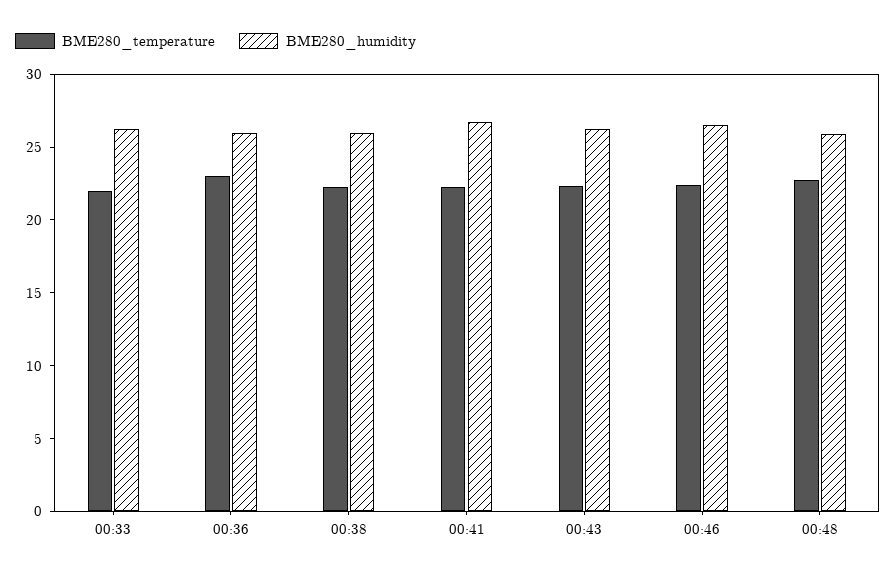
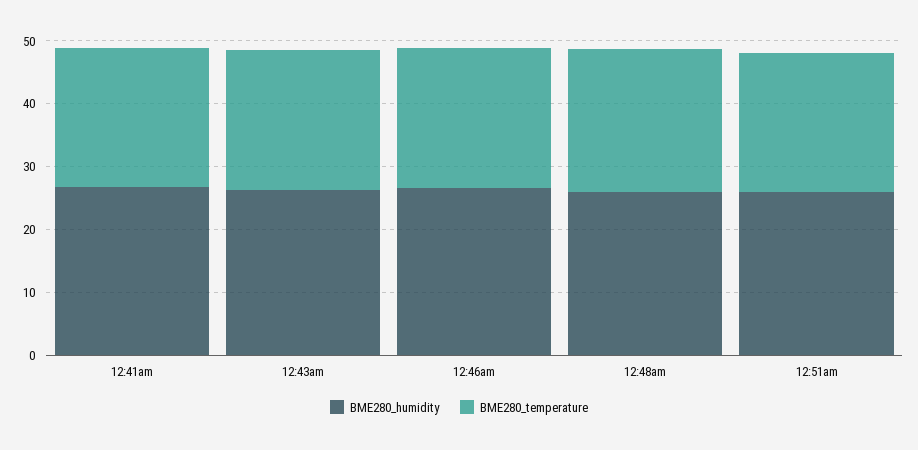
BME280_temperature, 00:33: 22 -> none
BME280_humidity, 00:33: 26 -> none
BME280_temperature, 00:36: 23 -> none
BME280_humidity, 00:36: 26 -> none
BME280_temperature, 00:38: 22 -> none
BME280_humidity, 00:38: 26 -> none
BME280_humidity, 12:51am: none -> 26
BME280_temperature, 12:51am: none -> 22

